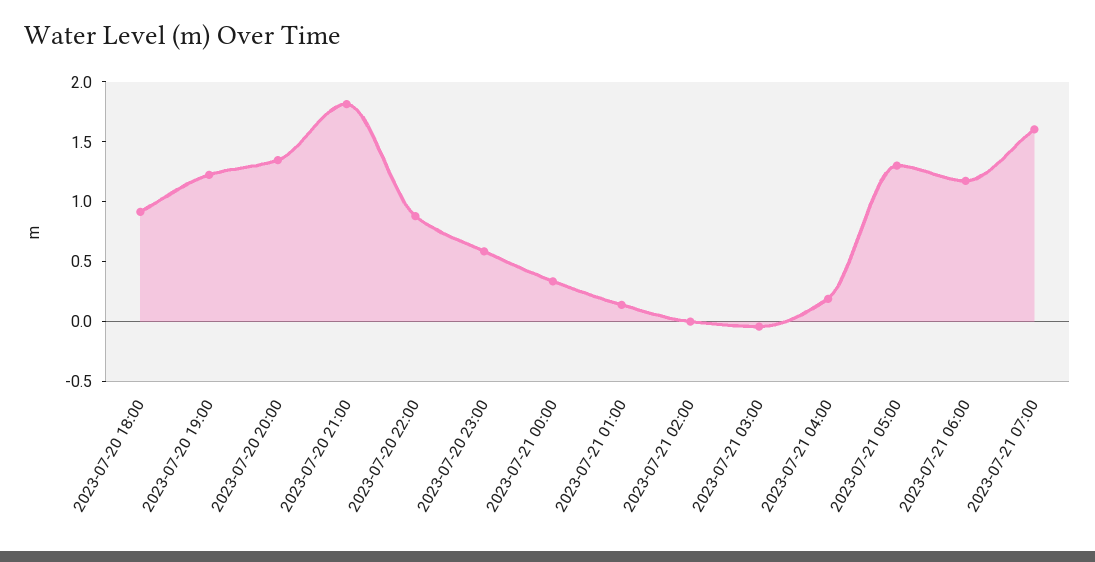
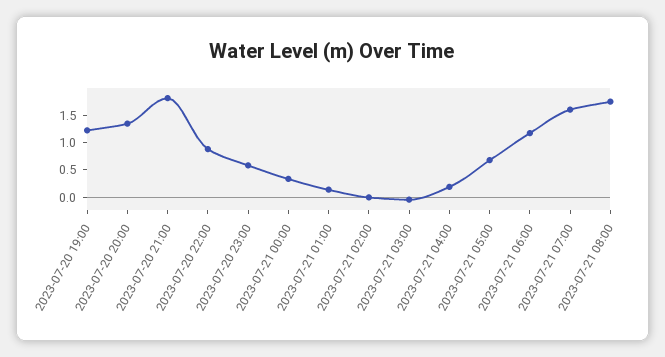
2023-07-20 18:00: 0.9 -> none
2023-07-21 05:00: 1.3 -> 0.75
2023-07-21 08:00: none -> 1.75

